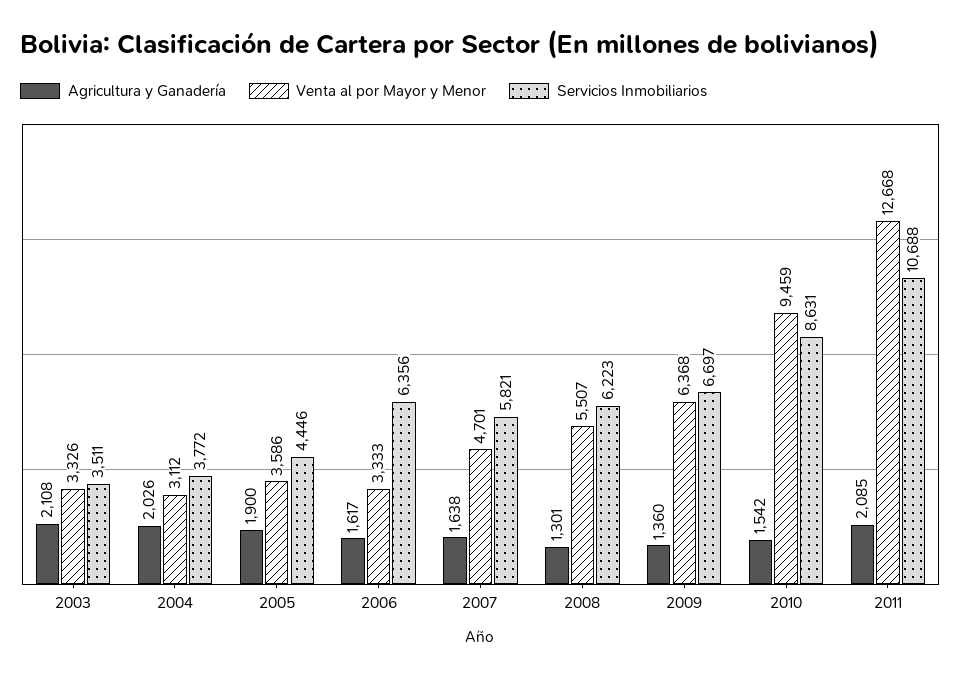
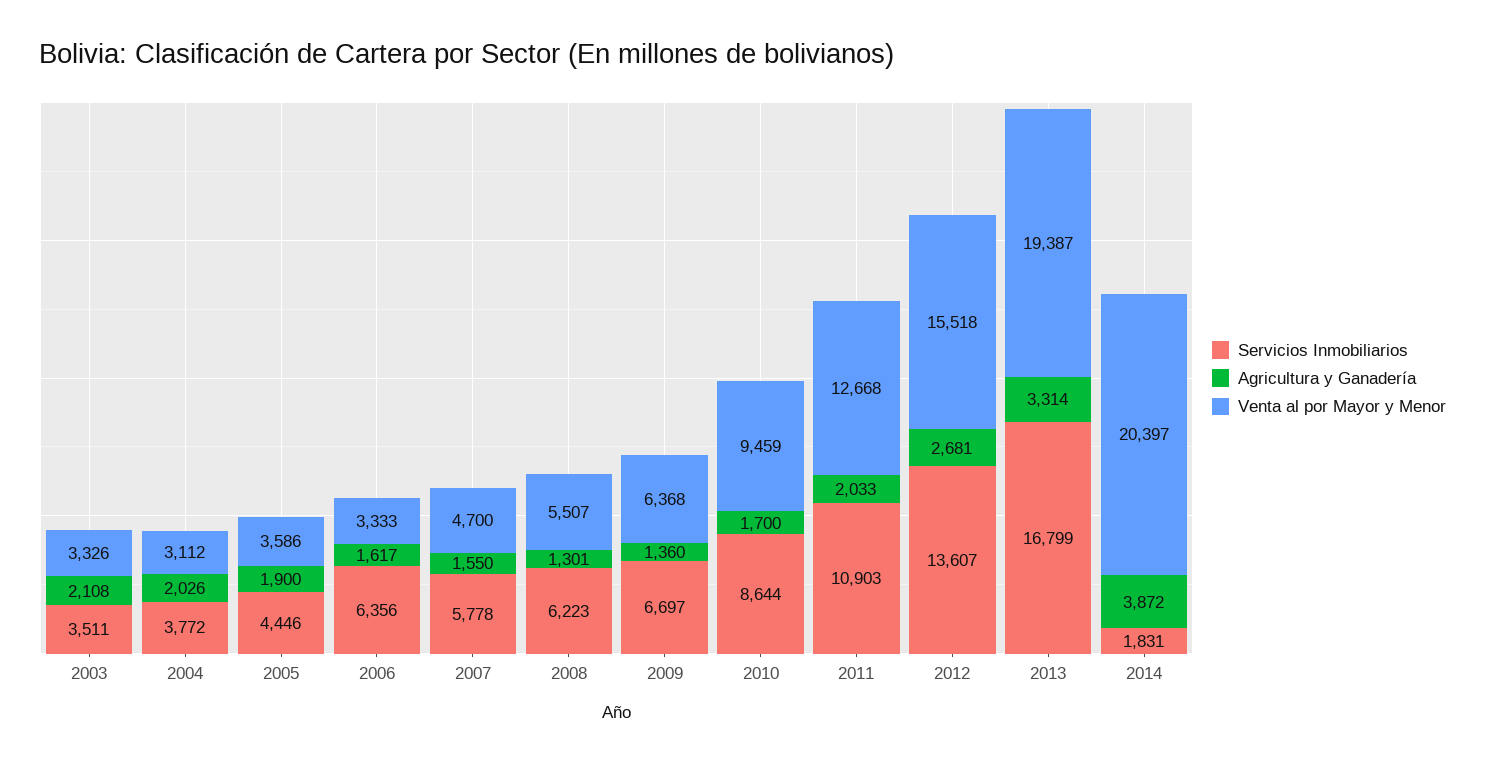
Agricultura y Ganadería, 2007: 1638 -> 1550
Venta al por Mayor y Menor, 2007: 4701 -> 4700
Servicios Inmobiliarios, 2007: 5821 -> 5778
Agricultura y Ganadería, 2010: 1542 -> 1700
Servicios Inmobiliarios, 2010: 8631 -> 8644
Agricultura y Ganadería, 2011: 2085 -> 2033
Servicios Inmobiliarios, 2011: 10688 -> 10903
Servicios Inmobiliarios, 2012: none -> 13607
Agricultura y Ganadería, 2012: none -> 2681
Venta al por Mayor y Menor, 2012: none -> 15518
Servicios Inmobiliarios, 2013: none -> 16799
Agricultura y Ganadería, 2013: none -> 3314
Venta al por Mayor y Menor, 2013: none -> 19387
Servicios Inmobiliarios, 2014: none -> 1831
Agricultura y Ganadería, 2014: none -> 3872
Venta al por Mayor y Menor, 2014: none -> 20397

